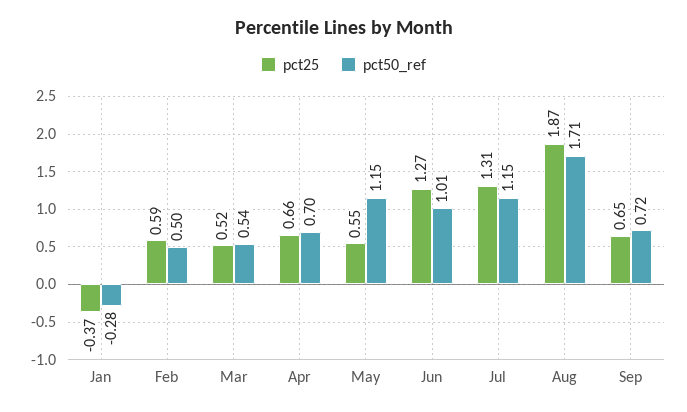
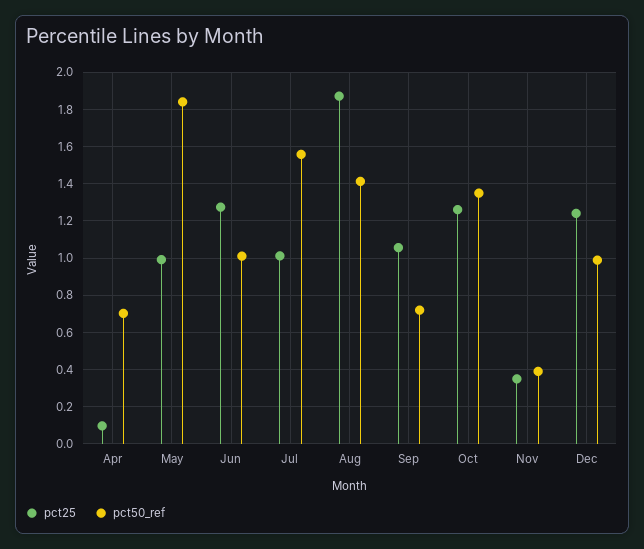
pct25, Jan: -0.37 -> none
pct50_ref, Jan: -0.28 -> none
pct25, Feb: 0.59 -> none
pct50_ref, Feb: 0.5 -> none
pct25, Mar: 0.52 -> none
pct50_ref, Mar: 0.54 -> none
pct25, Apr: 0.66 -> 0.1
pct25, May: 0.55 -> 1
pct50_ref, May: 1.15 -> 1.85
pct25, Jul: 1.31 -> 1
pct50_ref, Jul: 1.15 -> 1.55
pct50_ref, Aug: 1.71 -> 1.4
pct25, Sep: 0.65 -> 1.05
pct25, Oct: none -> 1.25
pct50_ref, Oct: none -> 1.35
pct25, Nov: none -> 0.35
pct50_ref, Nov: none -> 0.4
pct25, Dec: none -> 1.25
pct50_ref, Dec: none -> 1

